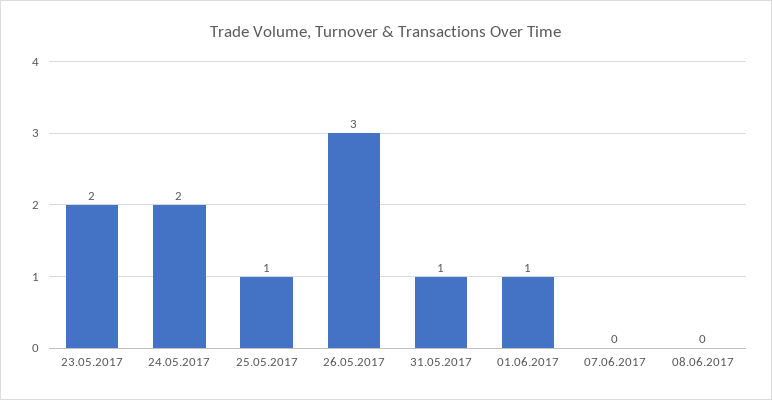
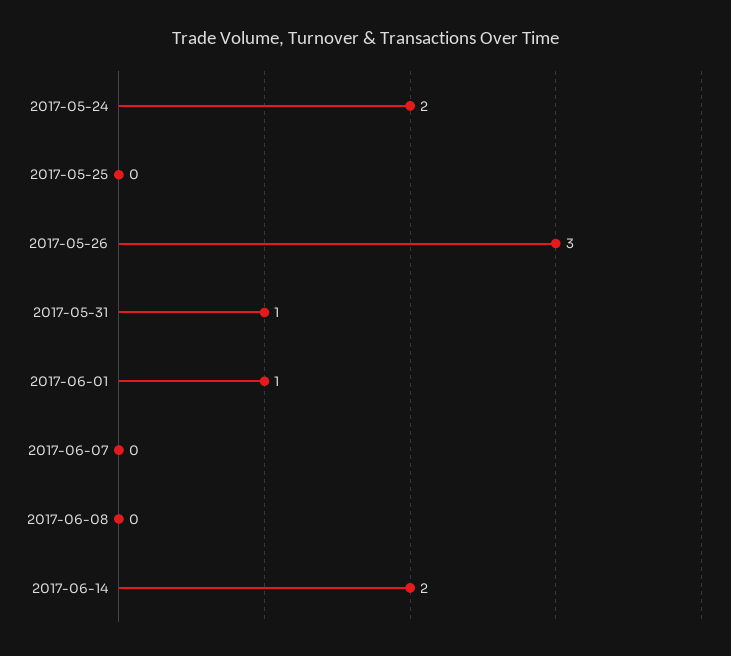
23.05.2017: 2 -> none
25.05.2017: 1 -> 0
2017-06-14: none -> 2

